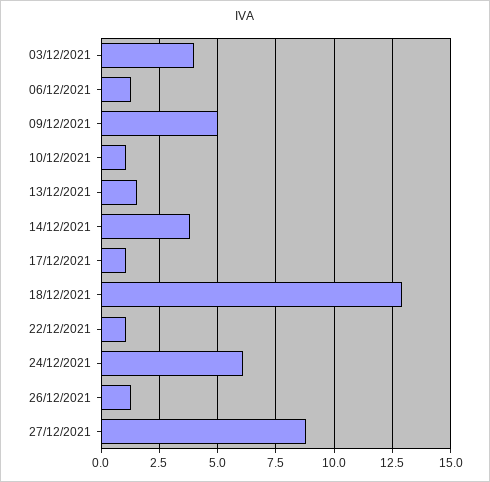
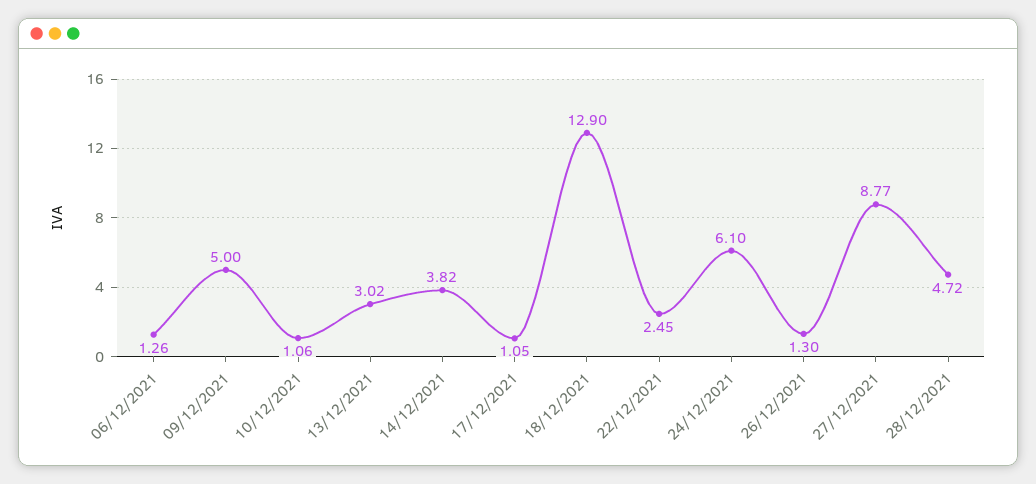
03/12/2021: 4 -> none
13/12/2021: 1.5 -> 3.02
22/12/2021: 1 -> 2.45
28/12/2021: none -> 4.72

